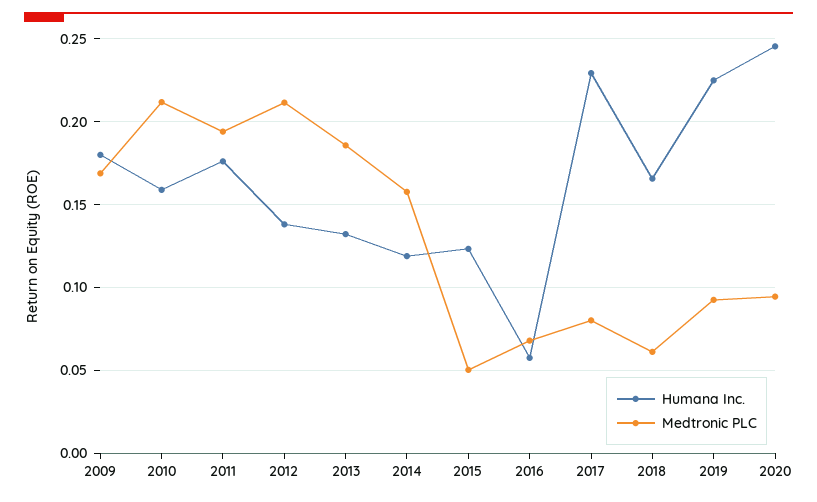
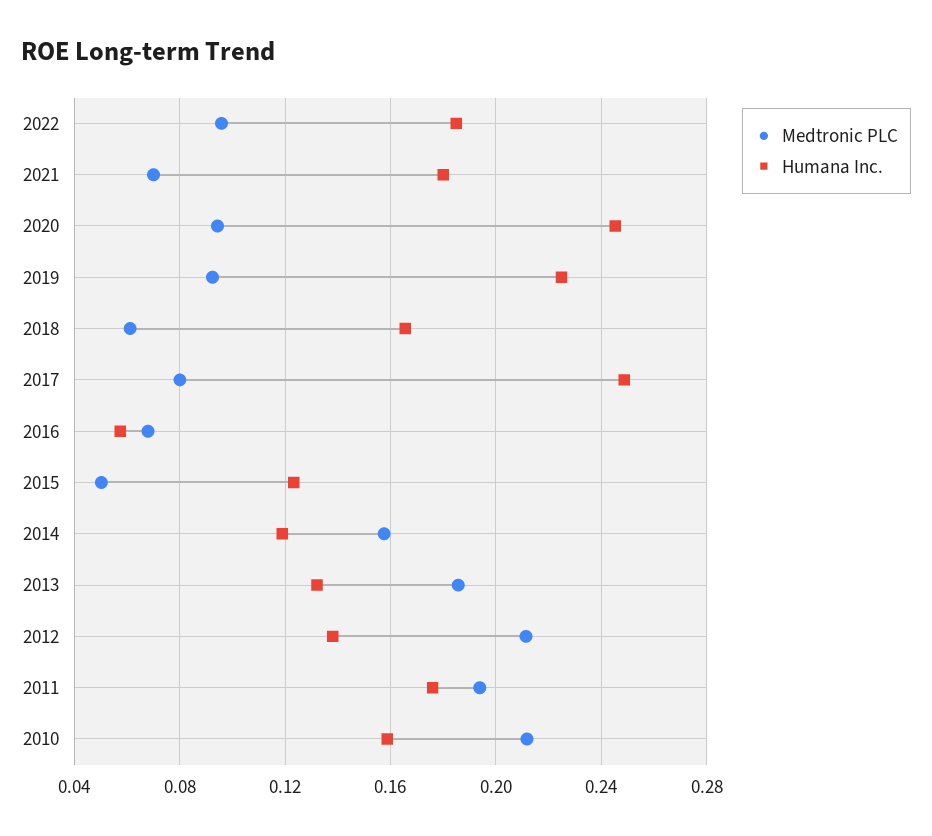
Humana Inc., 2009: 0.18 -> none
Medtronic PLC, 2009: 0.17 -> none
Humana Inc., 2017: 0.23 -> 0.25
Medtronic PLC, 2022: none -> 0.095
Humana Inc., 2022: none -> 0.185
Medtronic PLC, 2021: none -> 0.07
Humana Inc., 2021: none -> 0.18

